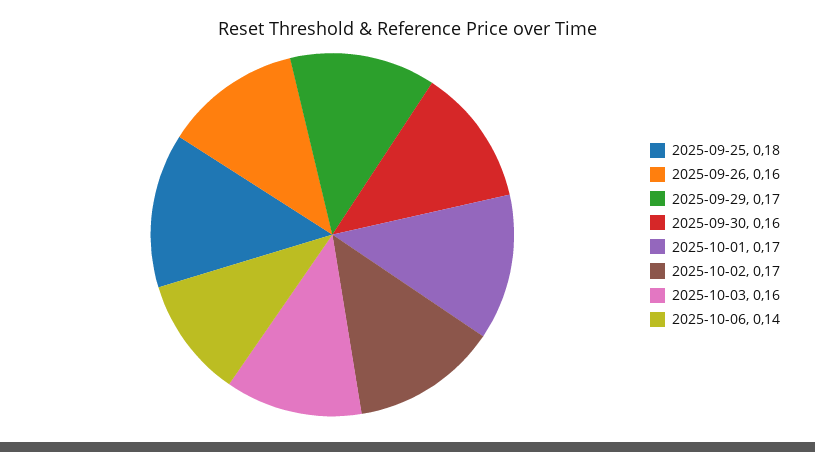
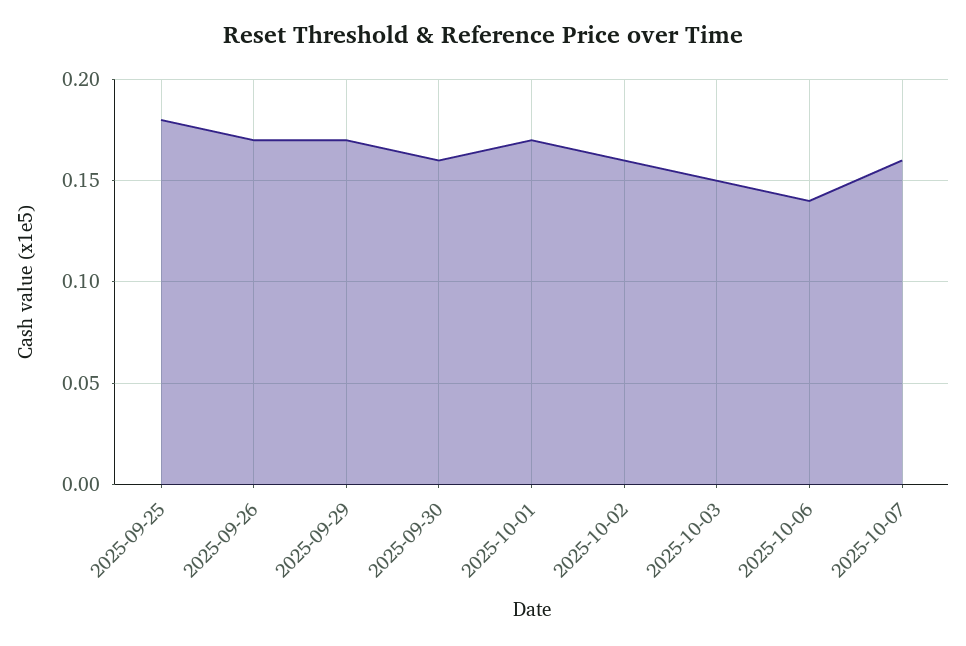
2025-09-26: 0.16 -> 0.17
2025-10-02: 0.17 -> 0.16
2025-10-03: 0.16 -> 0.15
2025-10-07: none -> 0.16

